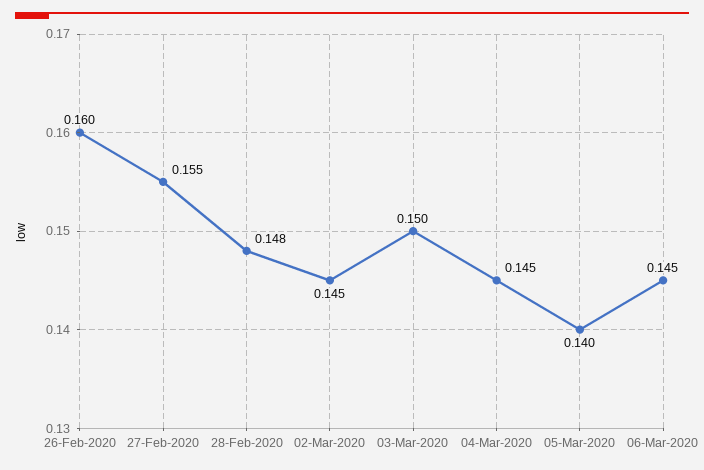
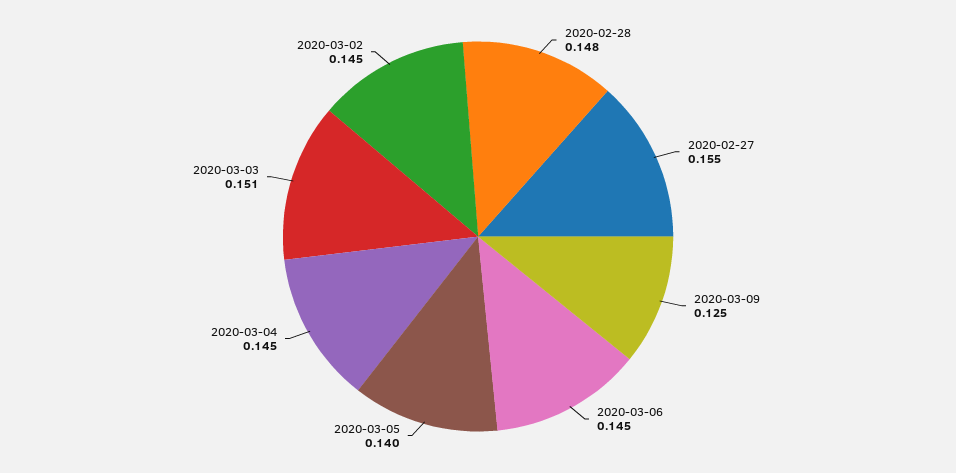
26-Feb-2020: 0.16 -> none
03-Mar-2020: 0.15 -> 0.151
2020-03-09: none -> 0.125

